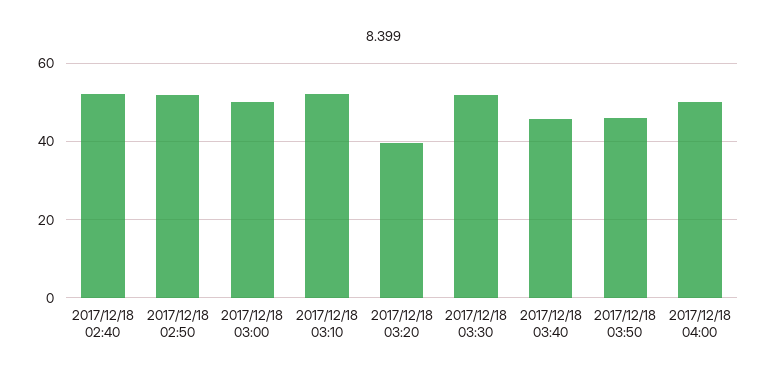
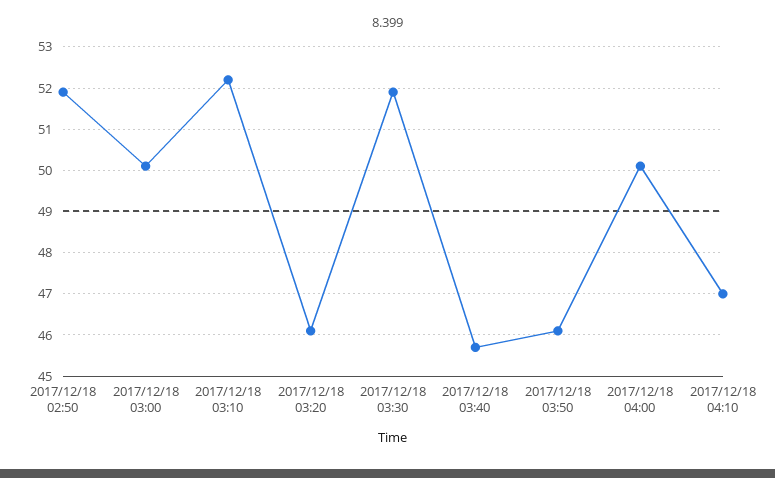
2017/12/18 02:40: 52 -> none
2017/12/18 03:20: 40 -> 46
2017/12/18 04:10: none -> 47

